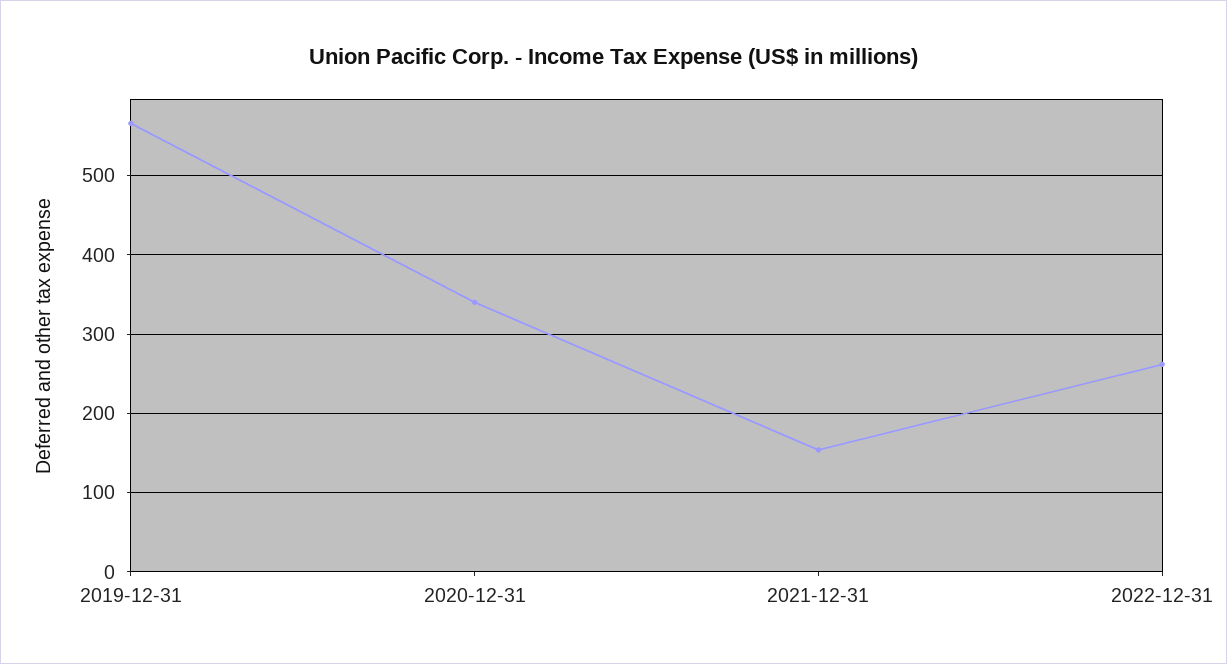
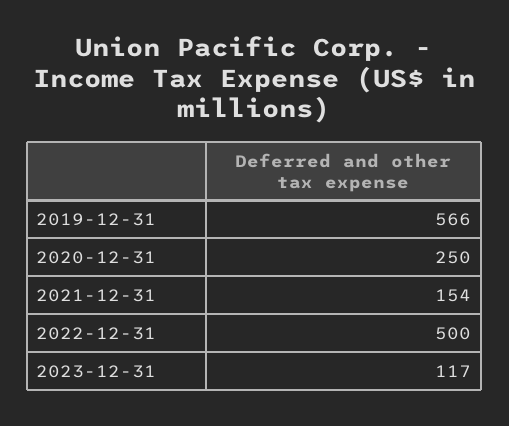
2020-12-31: 340 -> 250
2022-12-31: 260 -> 500
2023-12-31: none -> 117

